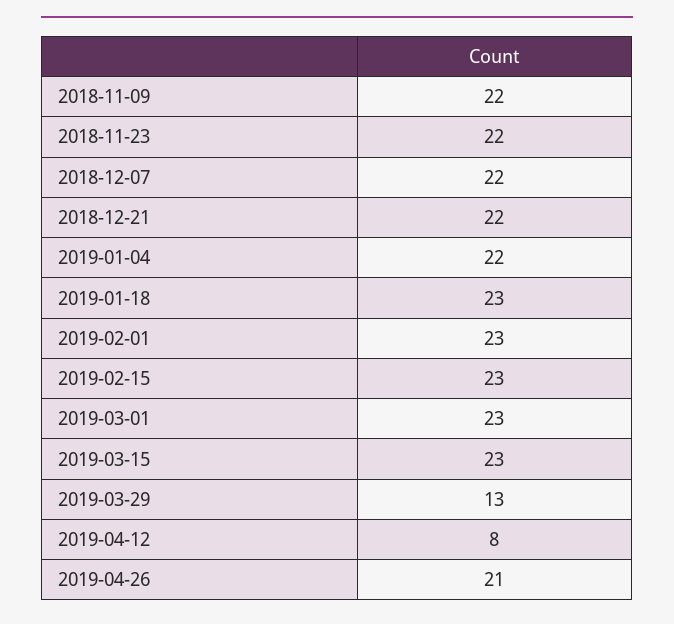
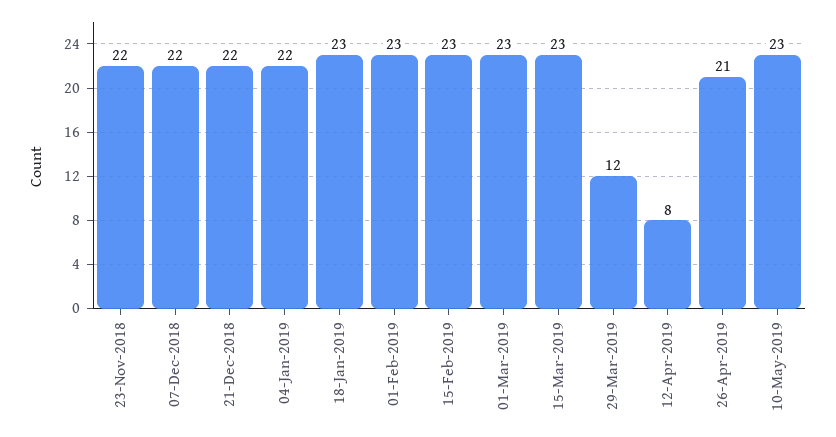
2018-11-09: 22 -> none
2019-03-29: 13 -> 12
10-May-2019: none -> 23

